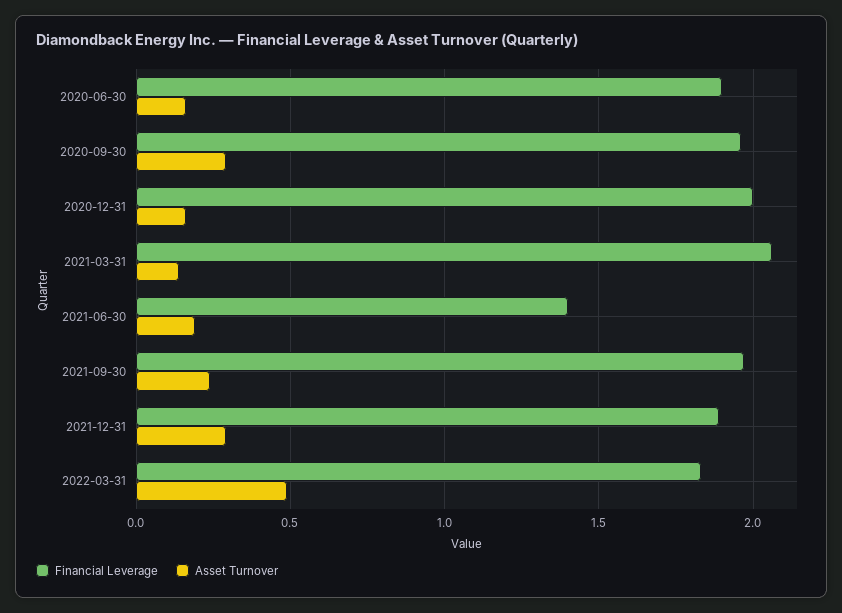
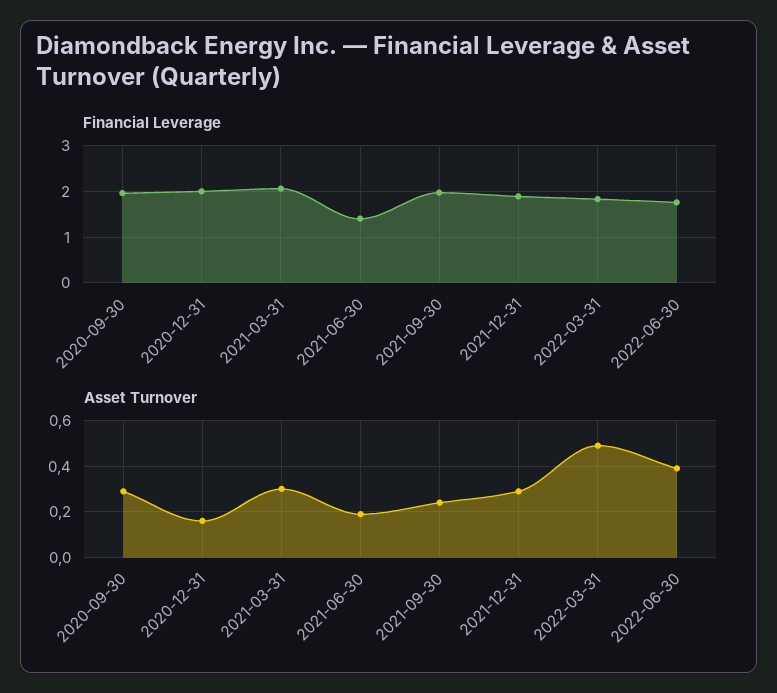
Financial Leverage, 2020-06-30: 1.9 -> none
Asset Turnover, 2020-06-30: 0.15 -> none
Asset Turnover, 2021-03-31: 0.15 -> 0.3
Financial Leverage, 2022-06-30: none -> 1.8
Asset Turnover, 2022-06-30: none -> 0.4

